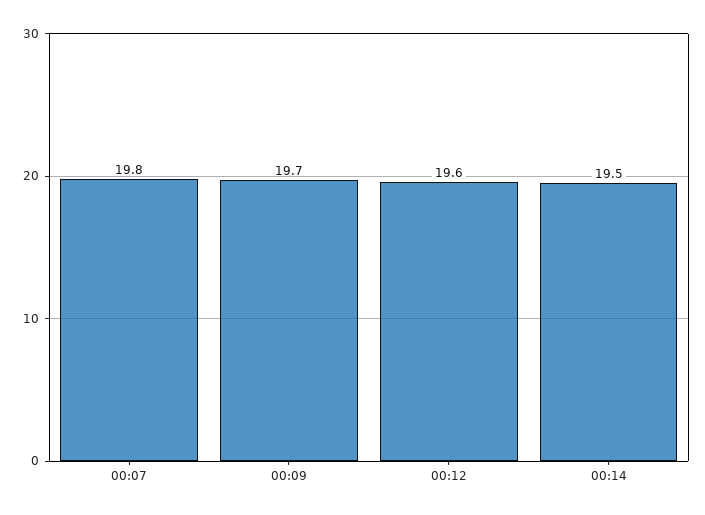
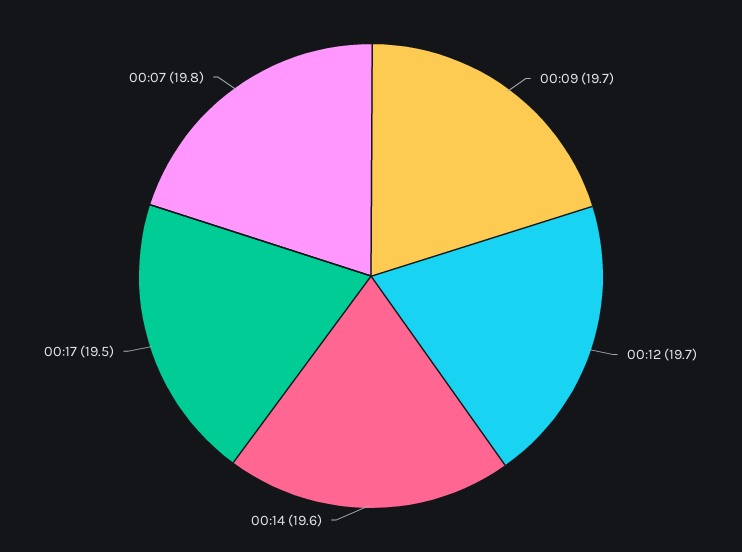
00:12: 19.6 -> 19.7
00:14: 19.5 -> 19.6
00:17: none -> 19.5

